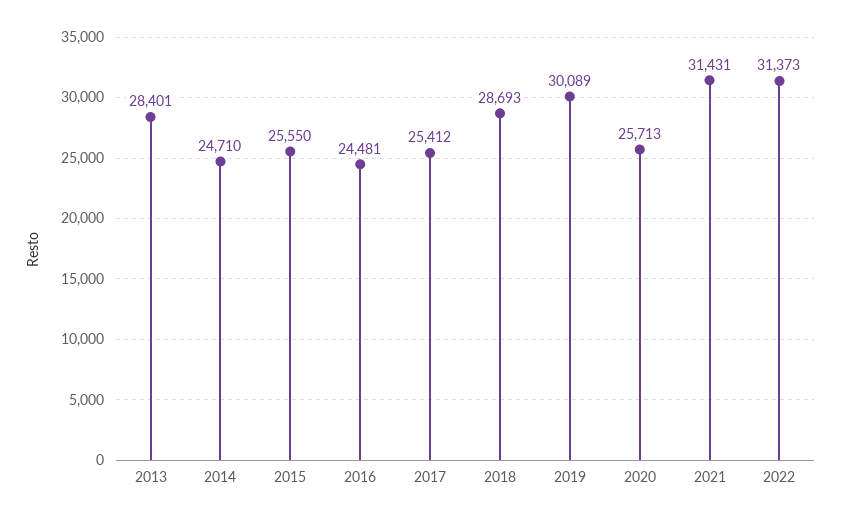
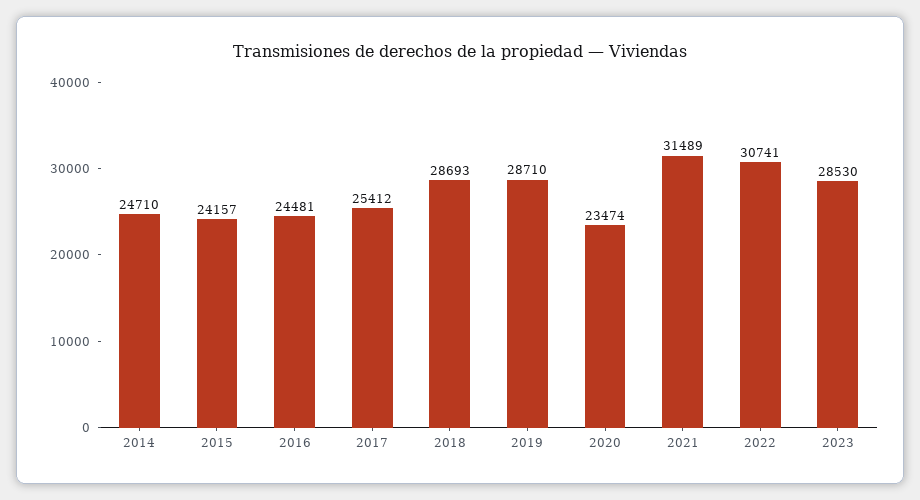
2013: 28401 -> none
2015: 25550 -> 24157
2019: 30089 -> 28710
2020: 25713 -> 23474
2021: 31431 -> 31489
2022: 31373 -> 30741
2023: none -> 28530

